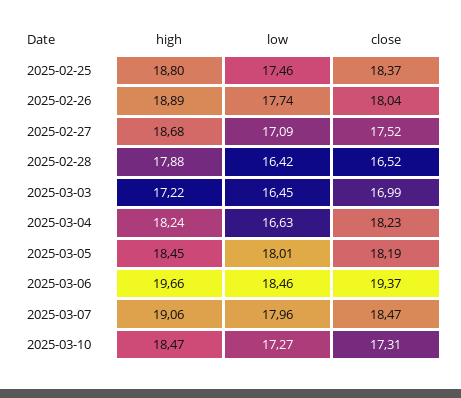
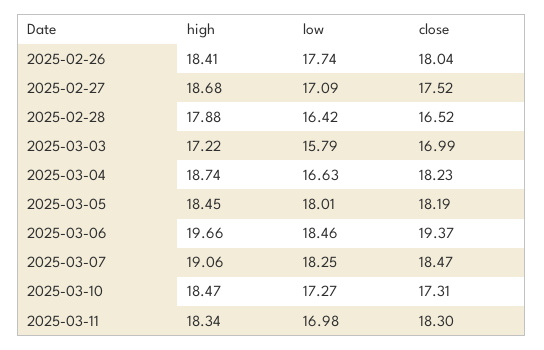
high, 2025-02-25: 18.8 -> none
low, 2025-02-25: 17.46 -> none
close, 2025-02-25: 18.37 -> none
high, 2025-02-26: 18.89 -> 18.41
low, 2025-03-03: 16.45 -> 15.79
high, 2025-03-04: 18.24 -> 18.74
low, 2025-03-07: 17.96 -> 18.25
high, 2025-03-11: none -> 18.34
low, 2025-03-11: none -> 16.98
close, 2025-03-11: none -> 18.3

